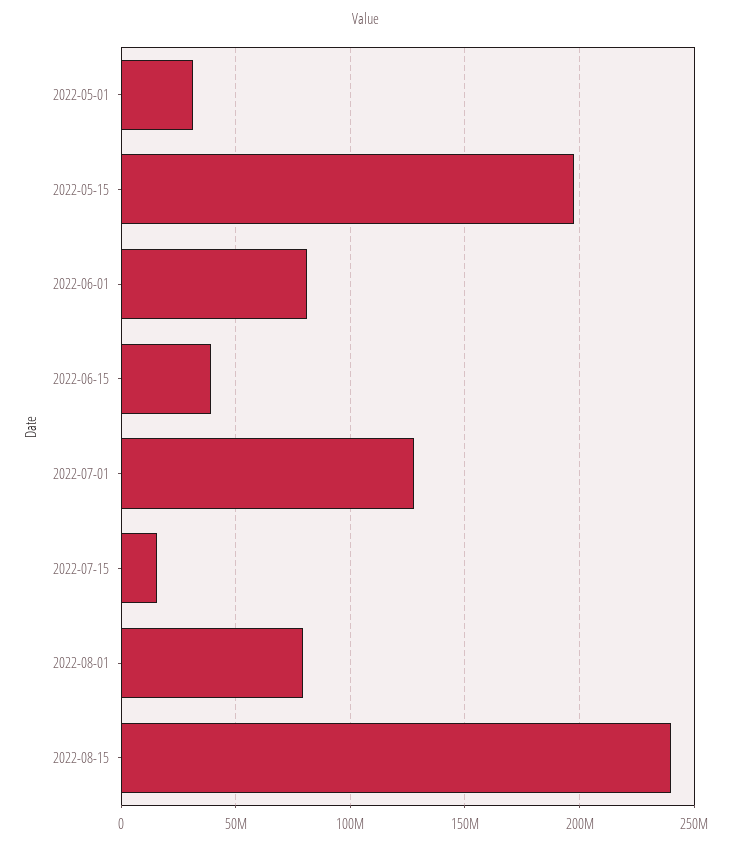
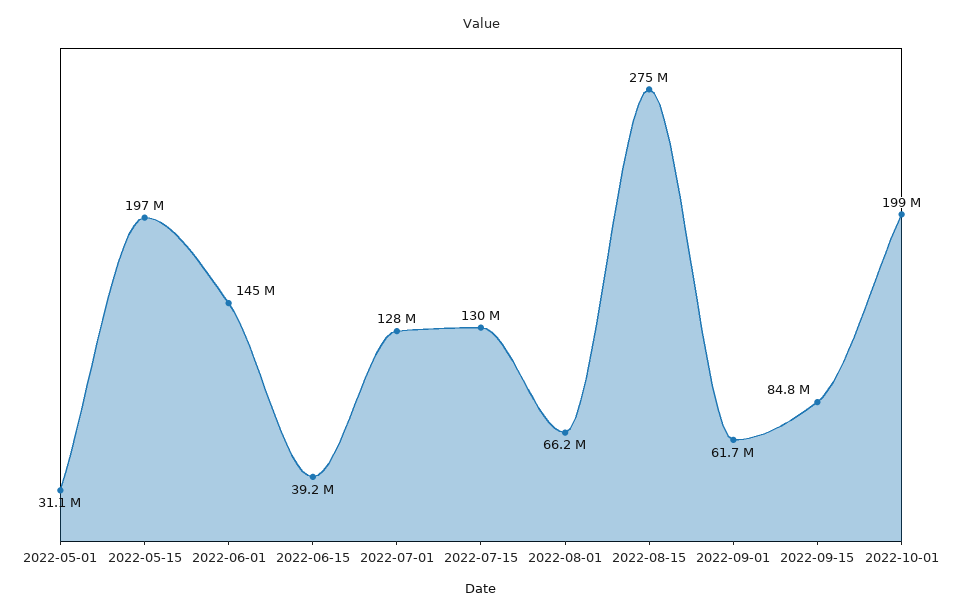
2022-06-01: 80000000 -> 145000000
2022-07-15: 15000000 -> 130000000
2022-08-01: 80000000 -> 66200000
2022-08-15: 240000000 -> 275000000
2022-09-01: none -> 61700000
2022-09-15: none -> 84800000
2022-10-01: none -> 199000000

